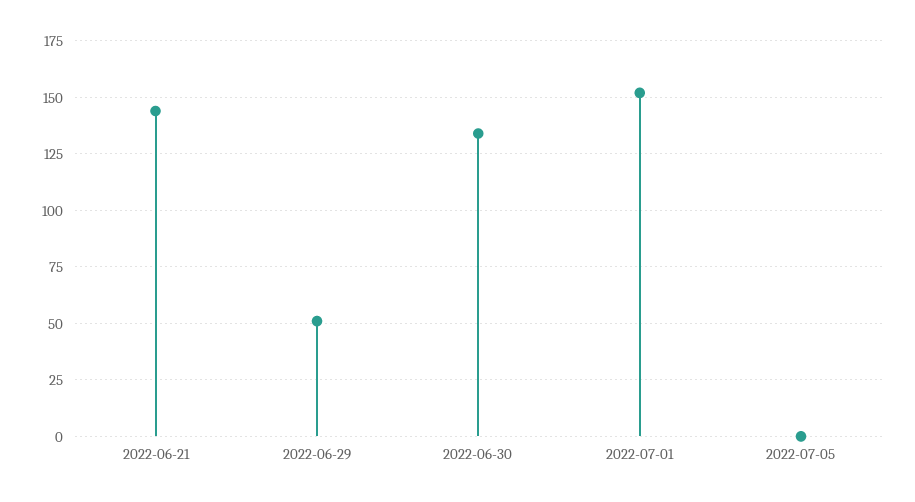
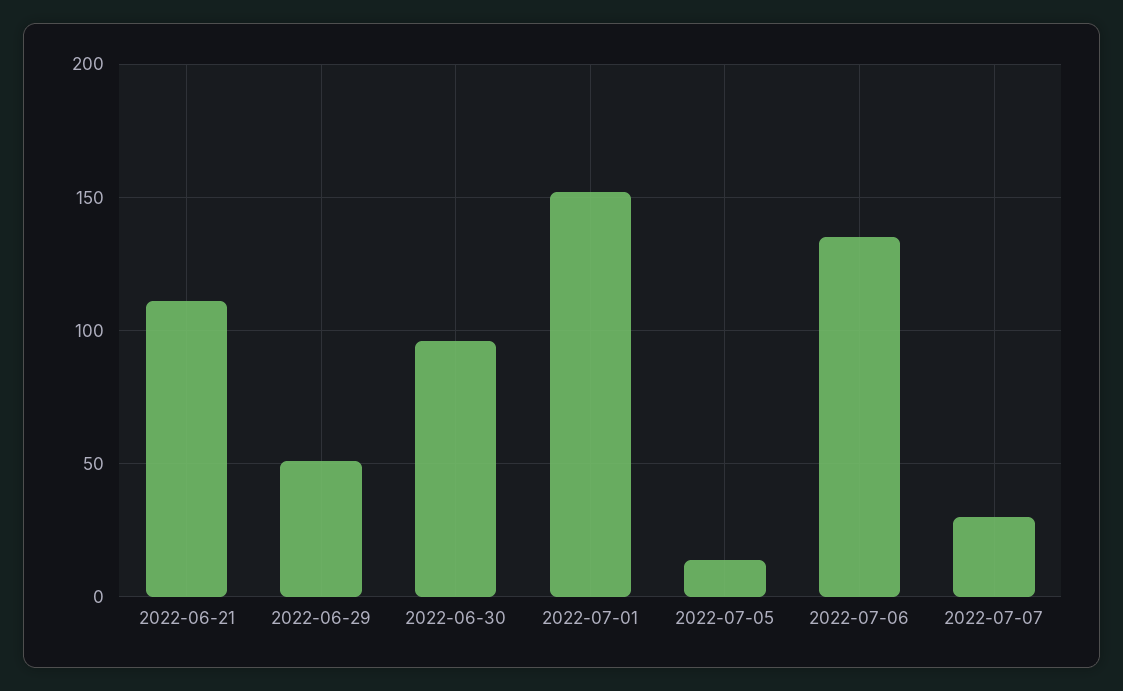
2022-06-21: 145 -> 110
2022-06-30: 135 -> 95
2022-07-05: 0 -> 15
2022-07-06: none -> 135
2022-07-07: none -> 30

